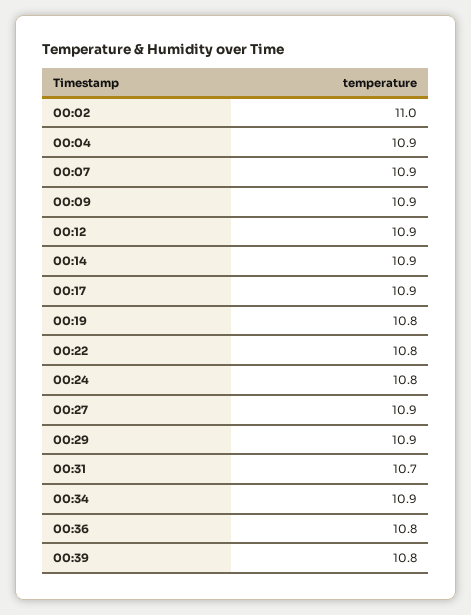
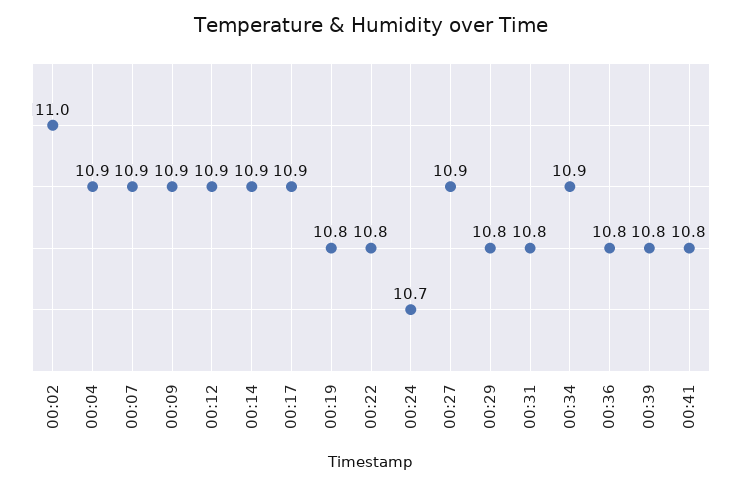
00:24: 10.8 -> 10.7
00:29: 10.9 -> 10.8
00:31: 10.7 -> 10.8
00:41: none -> 10.8

